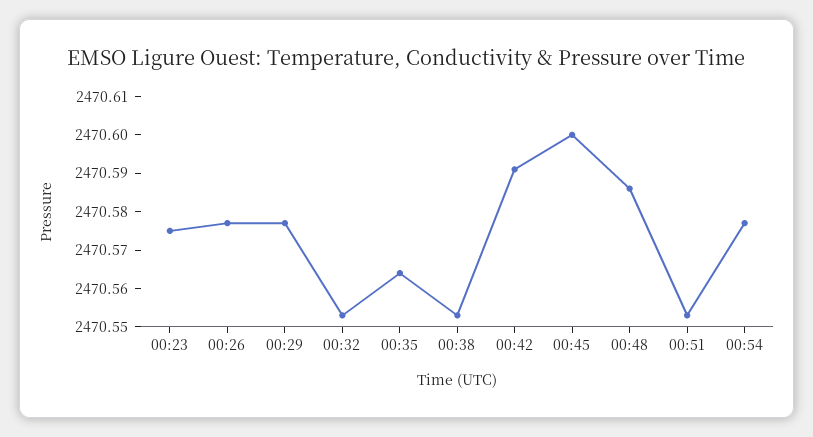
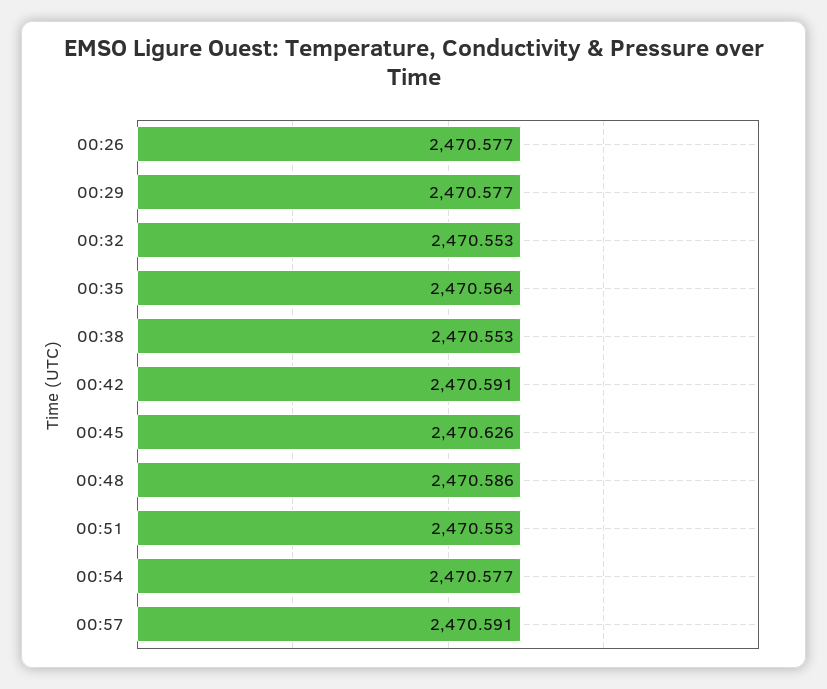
00:23: 2470.575 -> none
00:45: 2470.6 -> 2470.626
00:57: none -> 2470.591

